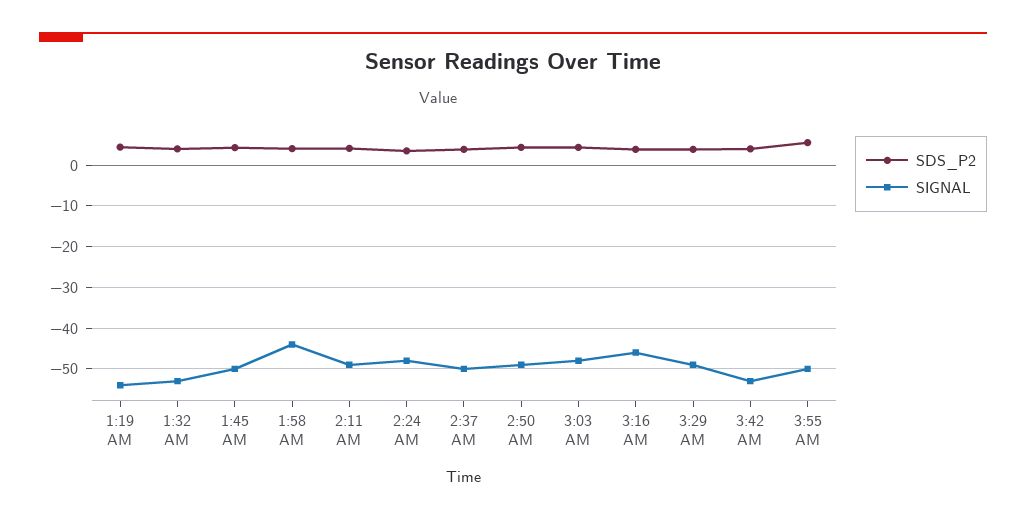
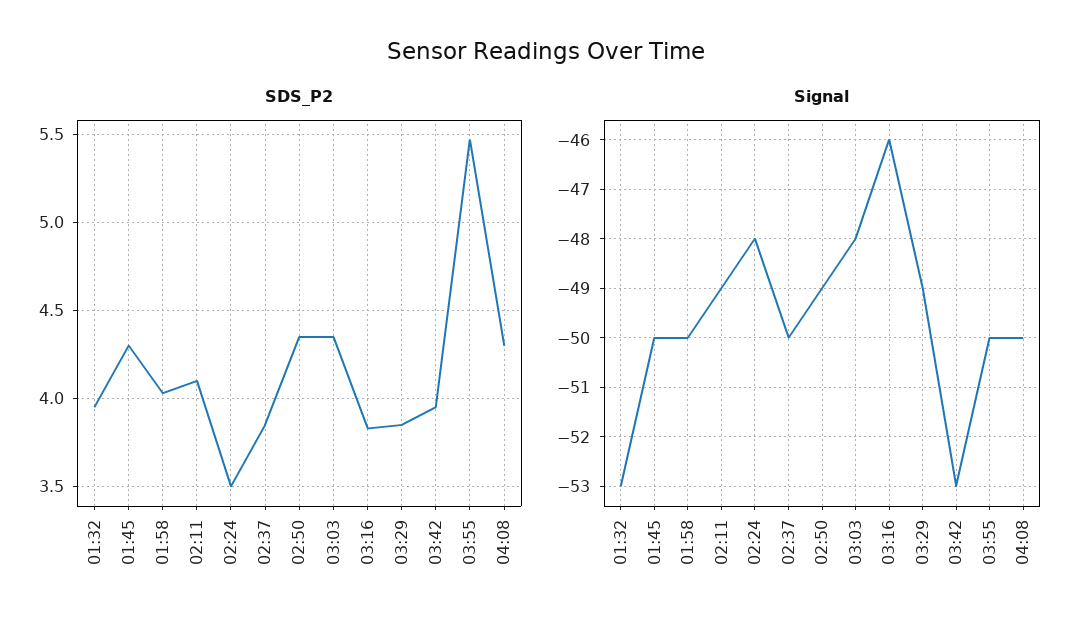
SDS_P2, 1:19 AM: 4 -> none
SIGNAL, 1:19 AM: -54 -> none
SIGNAL, 1:58 AM: -44 -> -50
SDS_P2, 04:08: none -> 4.3
SIGNAL, 04:08: none -> -50

